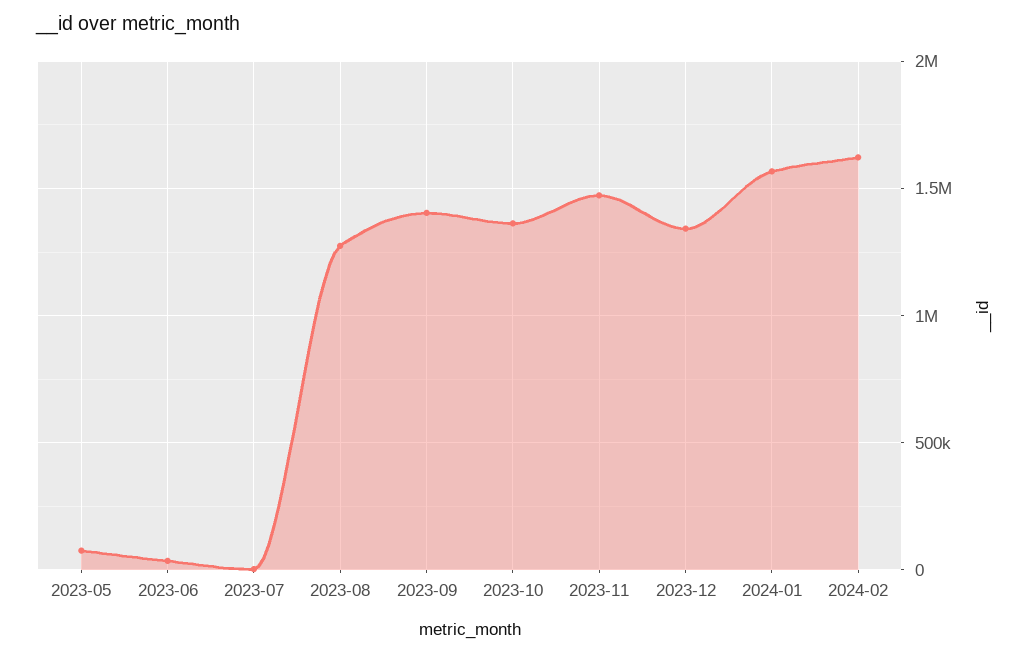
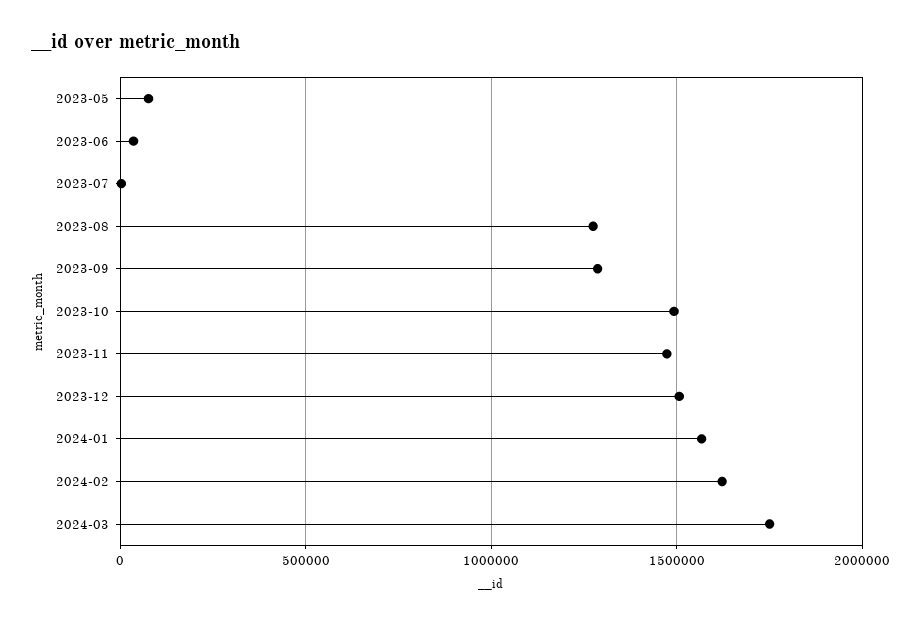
2023-09: 1400000 -> 1300000
2023-10: 1350000 -> 1500000
2023-12: 1350000 -> 1500000
2024-03: none -> 1750000

